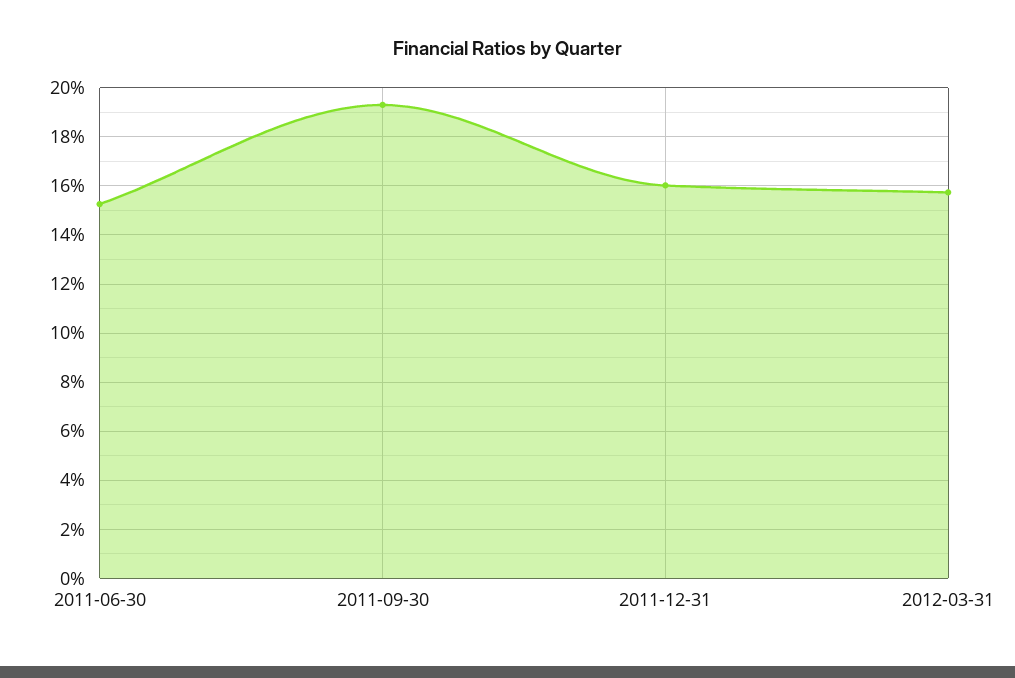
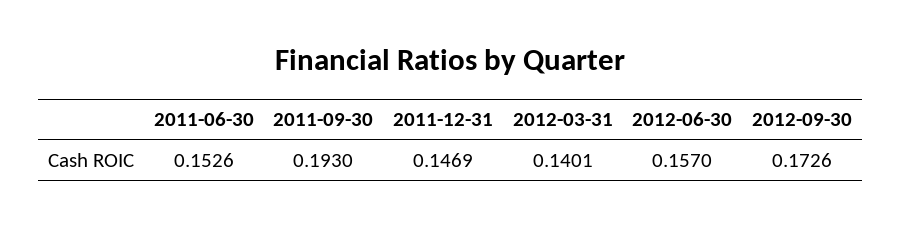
2011-12-31: 0.16 -> 0.1469
2012-03-31: 0.1575 -> 0.1401
2012-06-30: none -> 0.157
2012-09-30: none -> 0.1726

